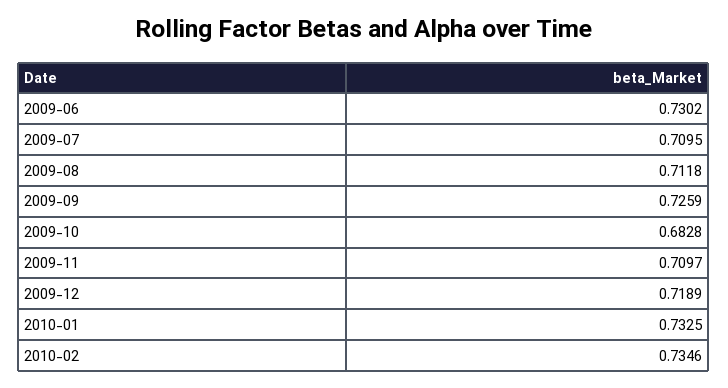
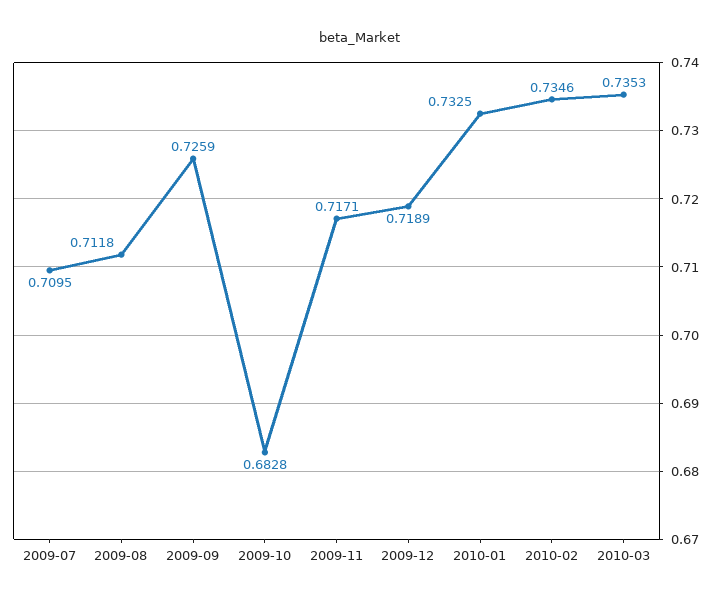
2009-06: 0.7302 -> none
2009-11: 0.7097 -> 0.7171
2010-03: none -> 0.7353

